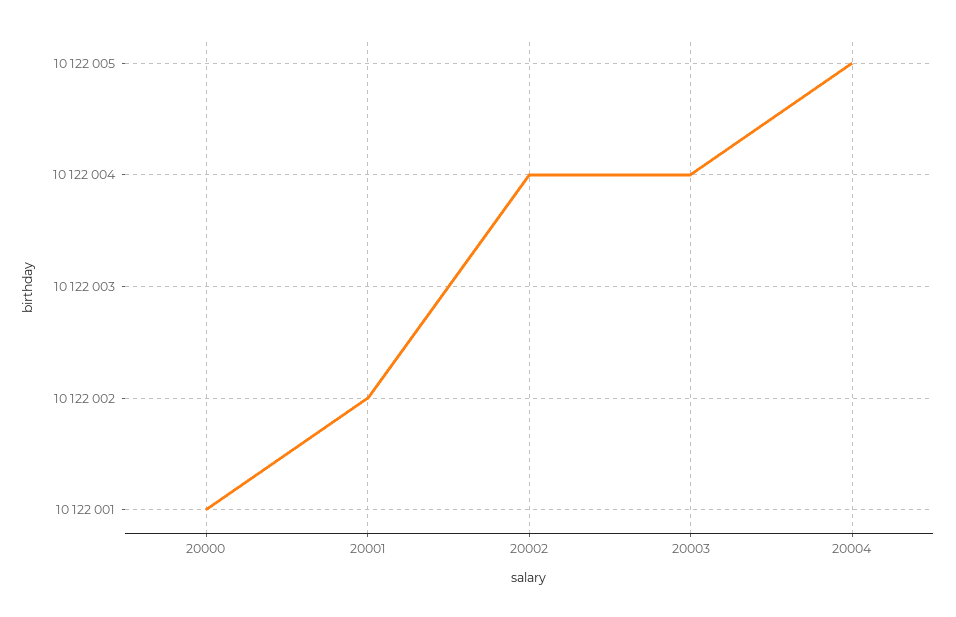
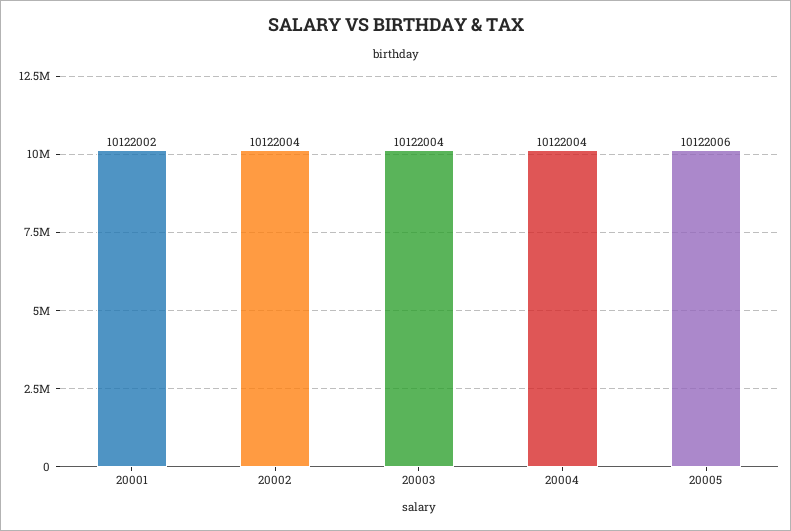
20000: 10122001 -> none
20004: 10122005 -> 10122004
20005: none -> 10122006

